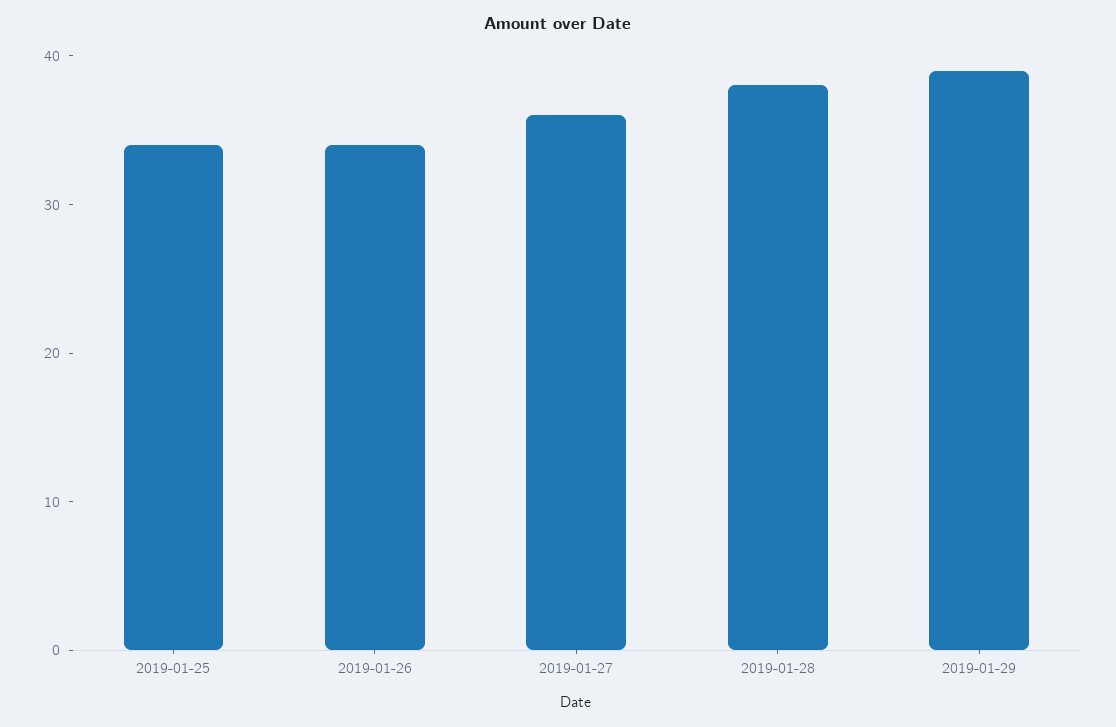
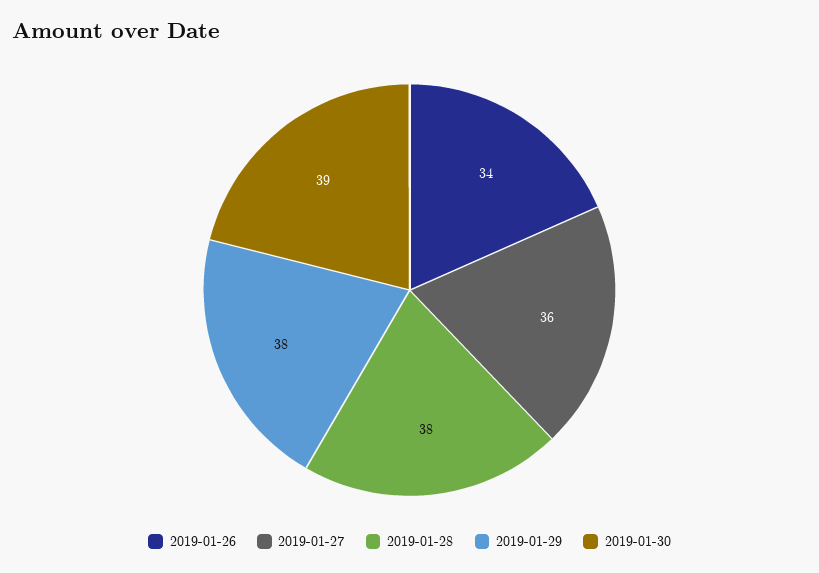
2019-01-25: 34 -> none
2019-01-29: 39 -> 38
2019-01-30: none -> 39

